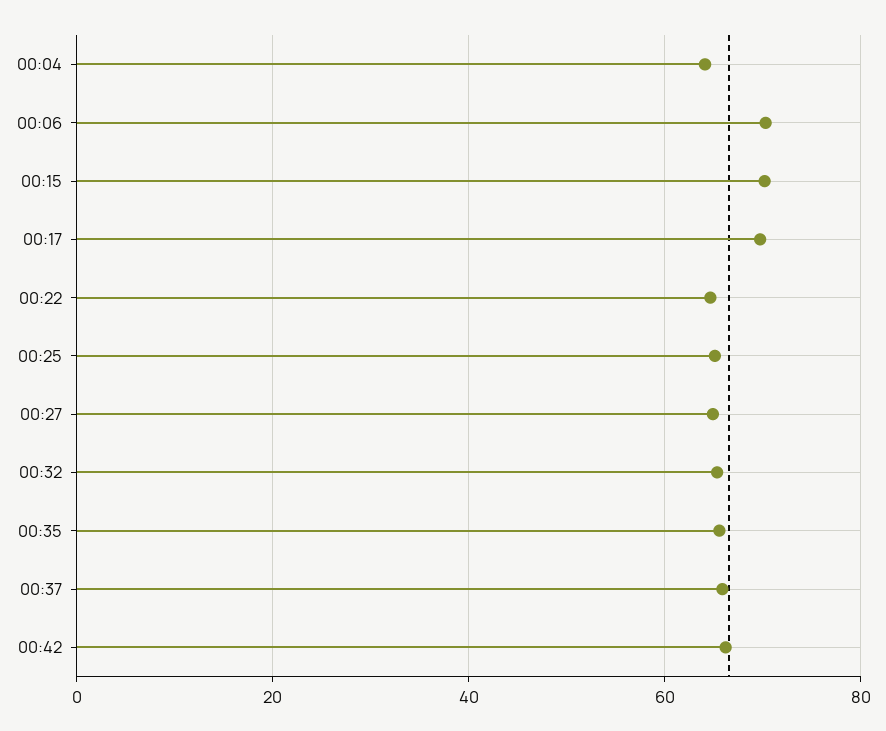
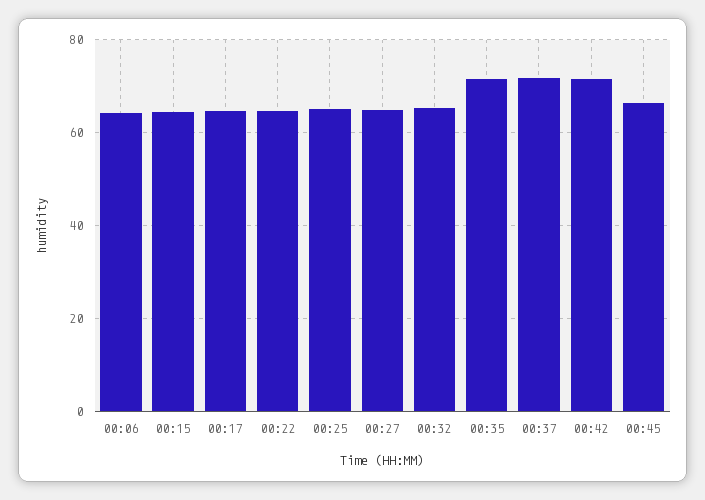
00:04: 64 -> none
00:06: 70 -> 64
00:15: 70 -> 64
00:17: 70 -> 64
00:35: 66 -> 72
00:37: 66 -> 72
00:42: 66 -> 72
00:45: none -> 66

